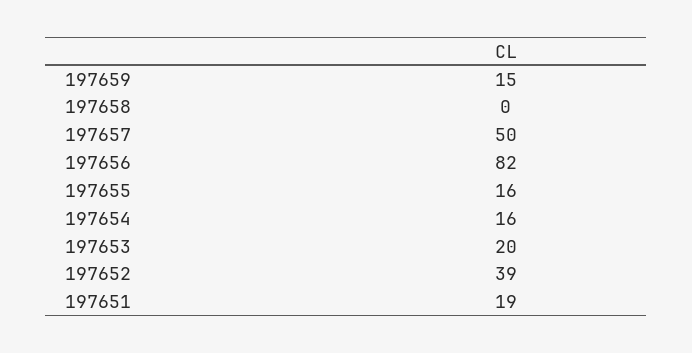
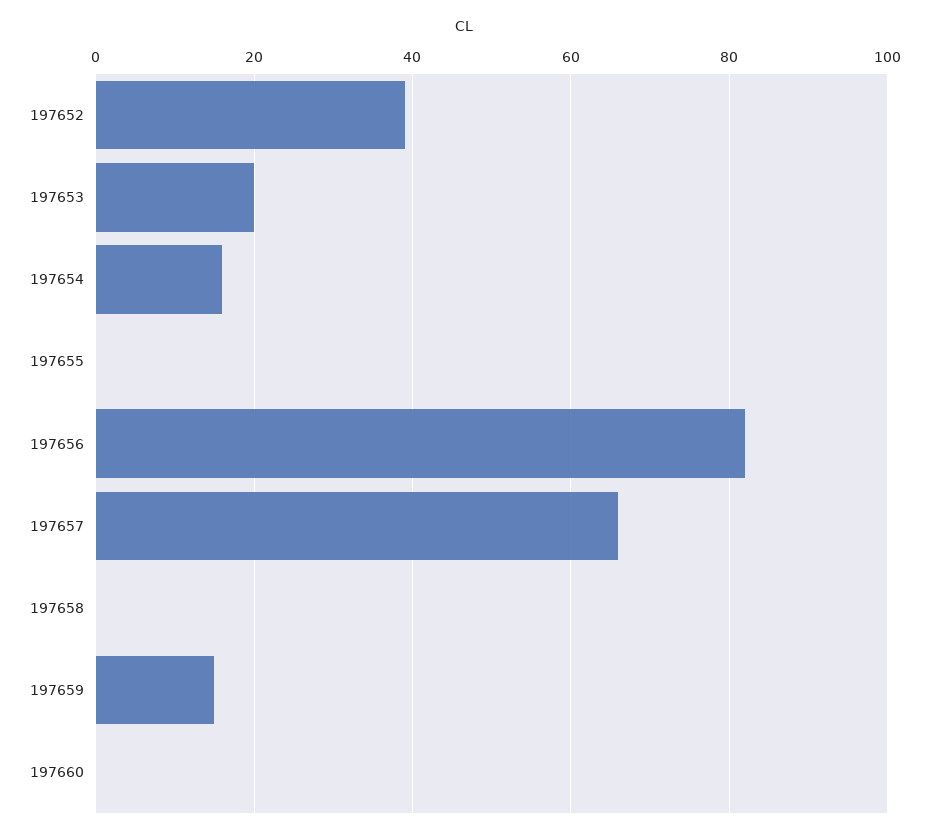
197657: 50 -> 65
197655: 16 -> 0
197651: 19 -> none
197660: none -> 0

